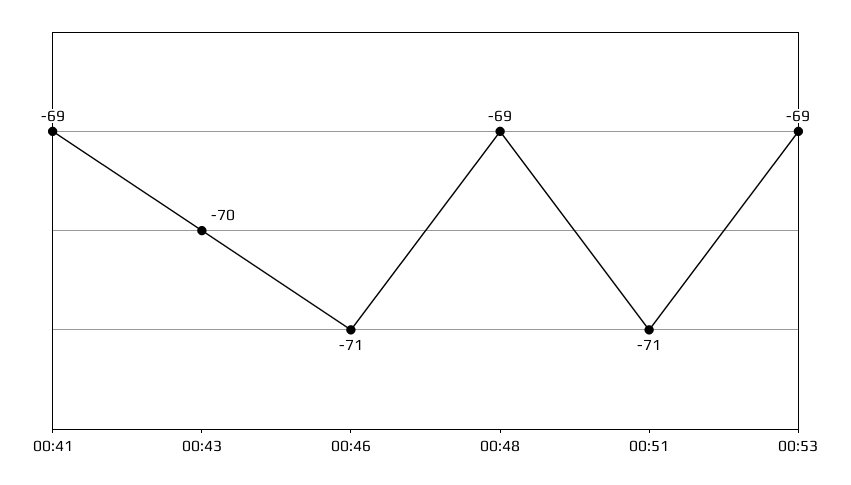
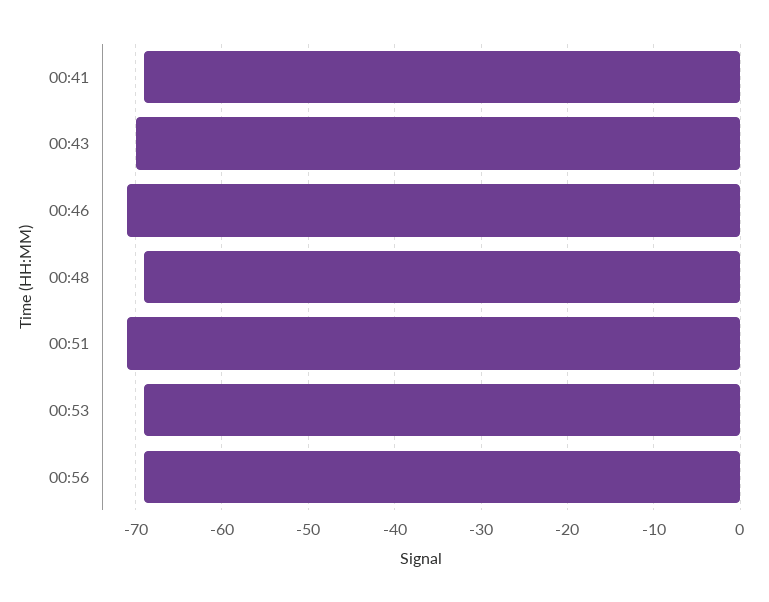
00:56: none -> -69

